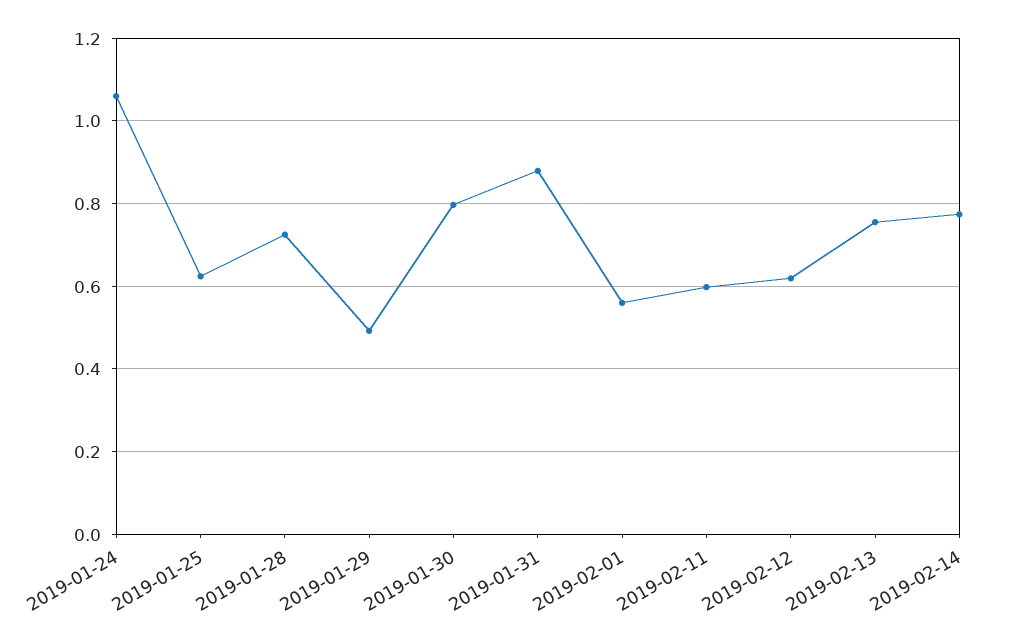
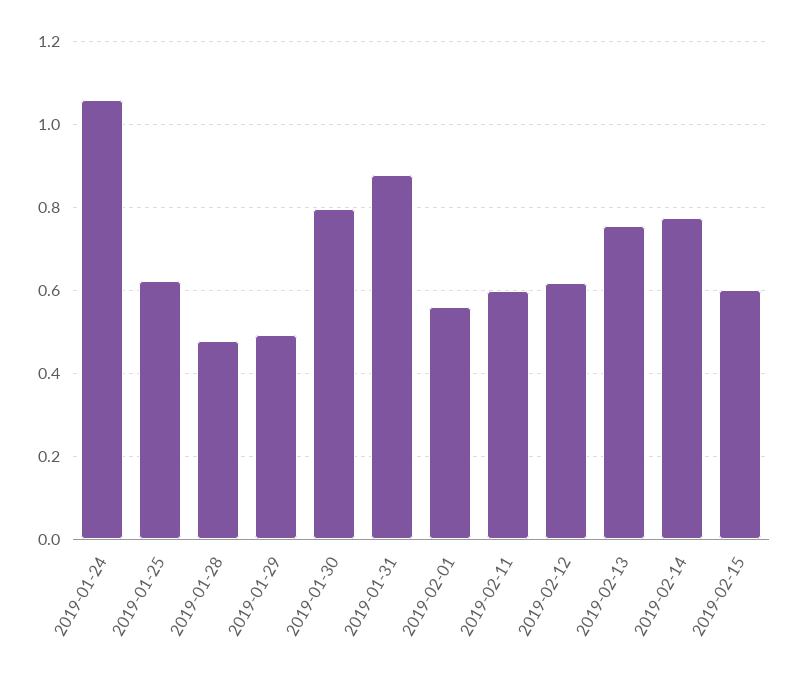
2019-01-28: 0.72 -> 0.48
2019-02-15: none -> 0.6

